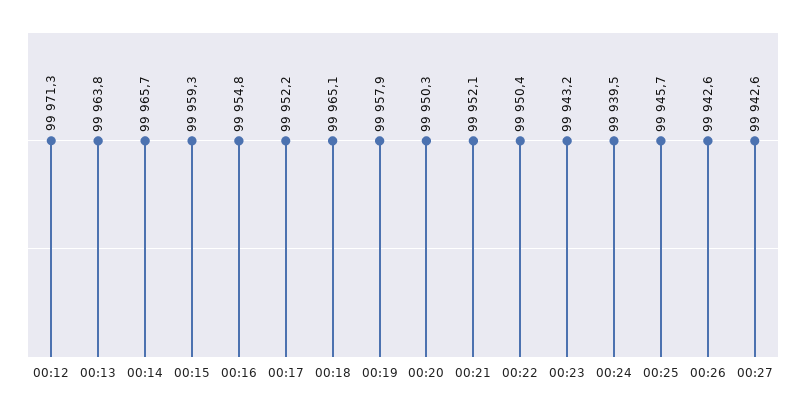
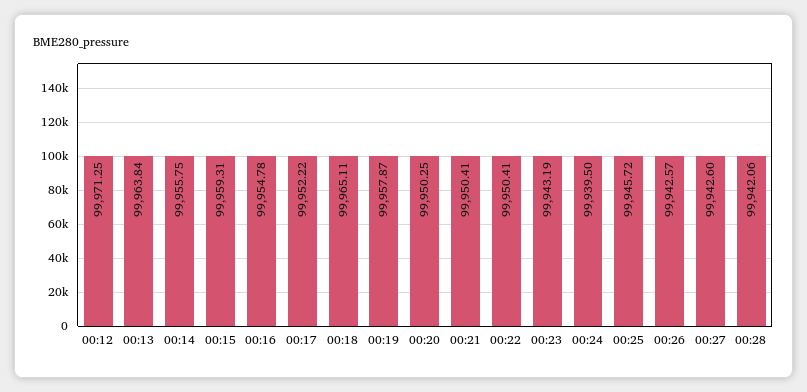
00:14: 99965.7 -> 99955.75
00:21: 99952.1 -> 99950.41
00:28: none -> 99942.06

